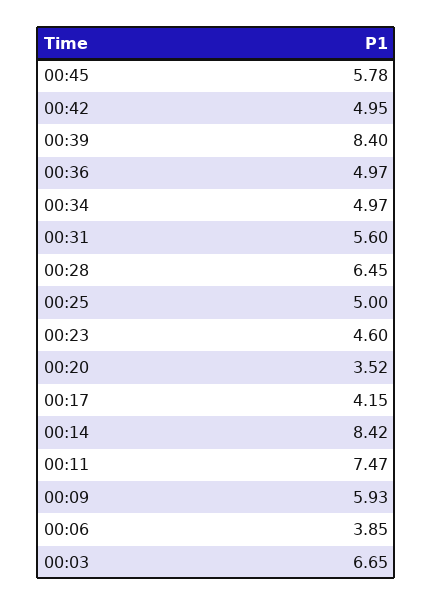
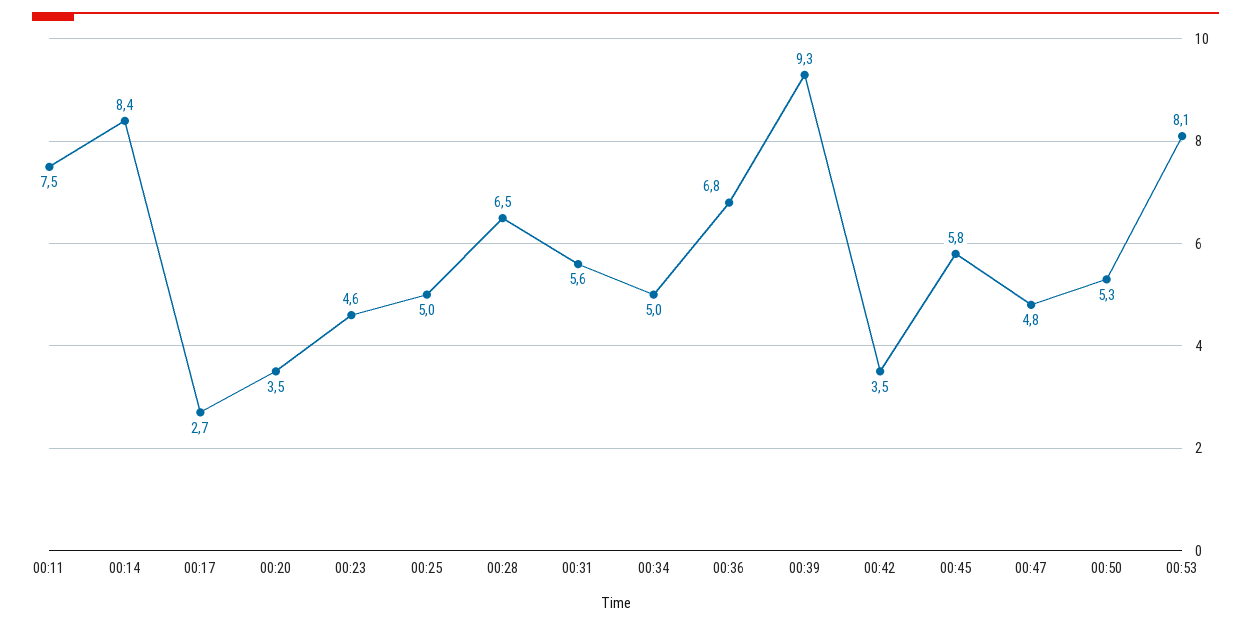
00:42: 4.95 -> 3.5
00:39: 8.4 -> 9.3
00:36: 4.97 -> 6.8
00:17: 4.15 -> 2.7
00:09: 5.93 -> none
00:06: 3.85 -> none
00:03: 6.65 -> none
00:47: none -> 4.8
00:50: none -> 5.3
00:53: none -> 8.1

